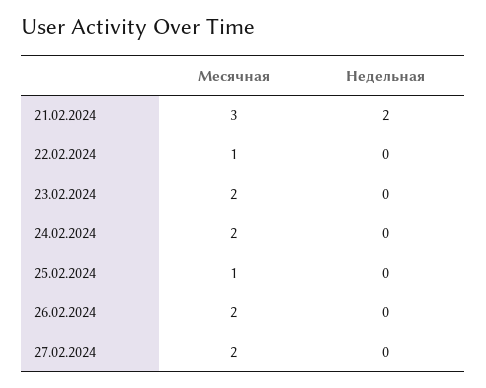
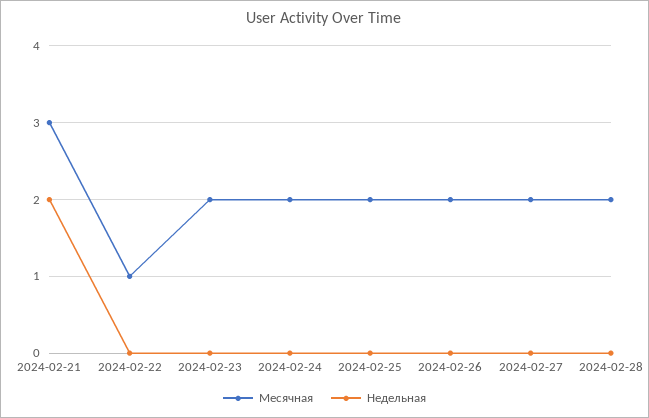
Месячная, 25.02.2024: 1 -> 2
Месячная, 2024-02-28: none -> 2
Недельная, 2024-02-28: none -> 0

